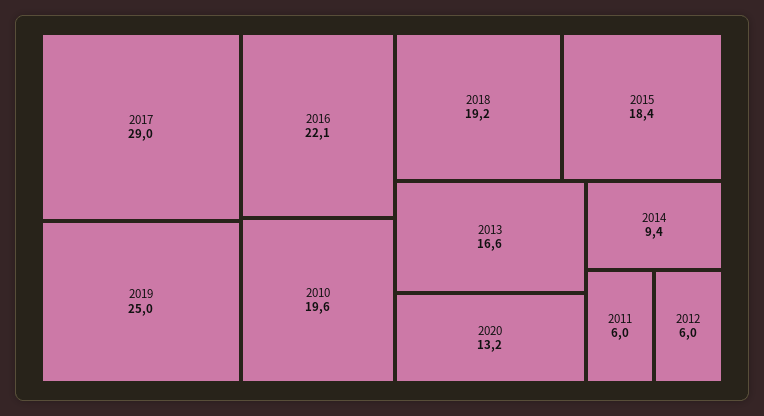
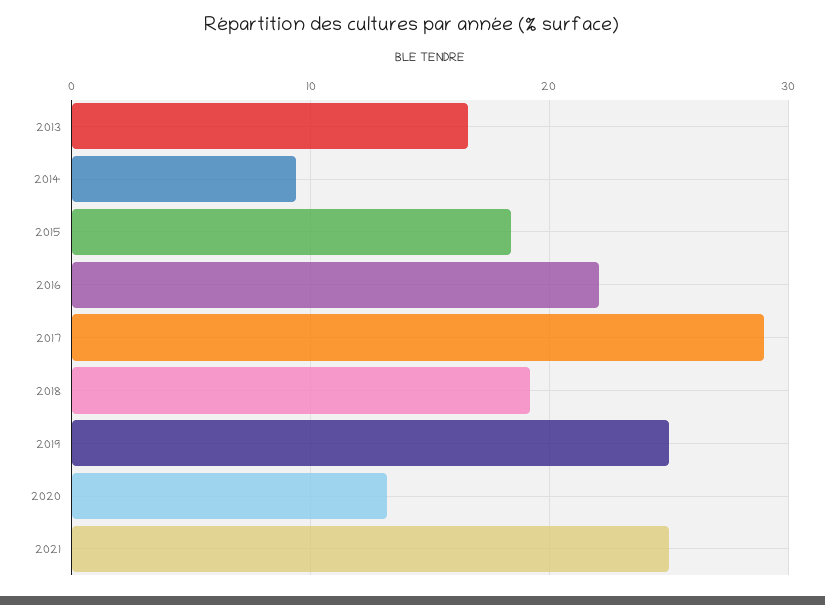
2010: 19.6 -> none
2011: 6 -> none
2012: 6 -> none
2021: none -> 25

